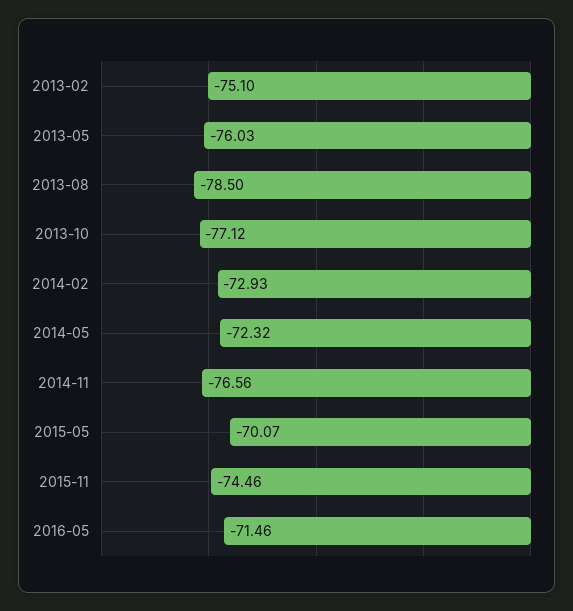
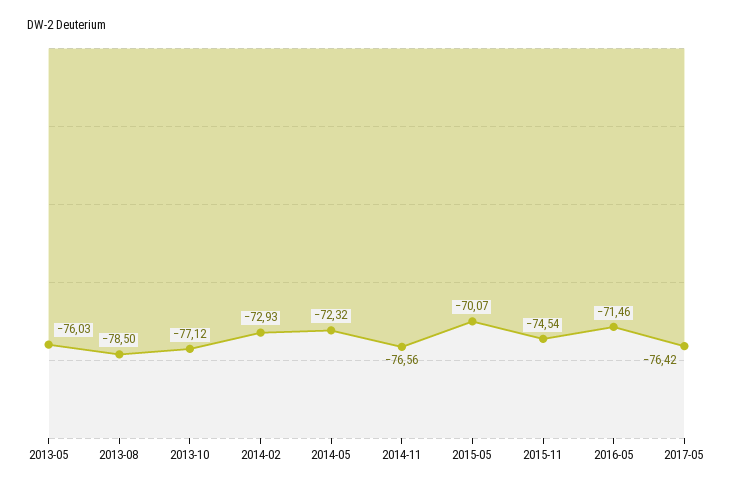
2013-02: -75.1 -> none
2015-11: -74.46 -> -74.54
2017-05: none -> -76.42

